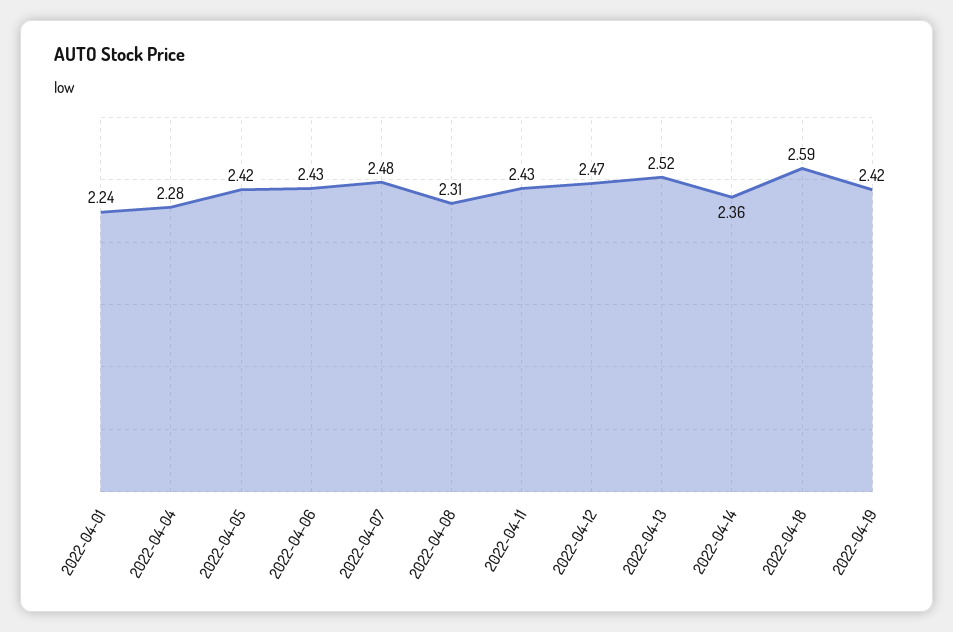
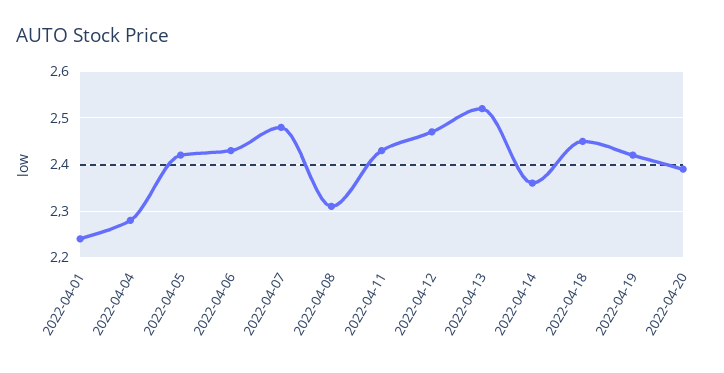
2022-04-18: 2.59 -> 2.45
2022-04-20: none -> 2.4

